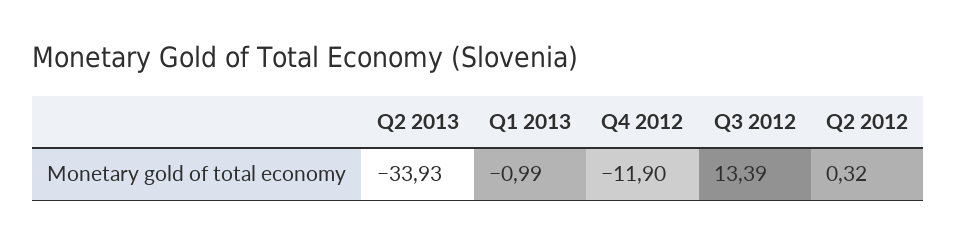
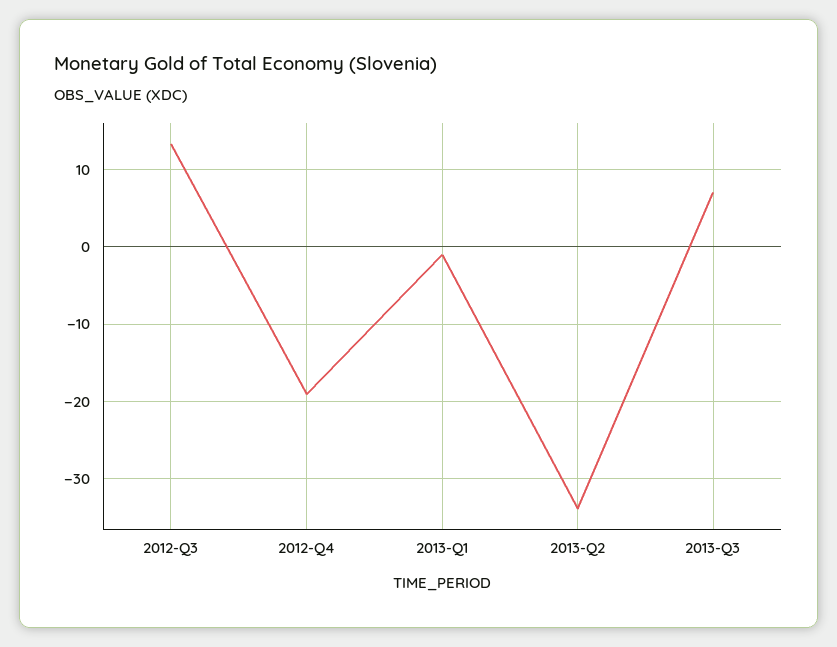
Q4 2012: -11.9 -> -19
Q2 2012: 0.32 -> none
2013-Q3: none -> 7

